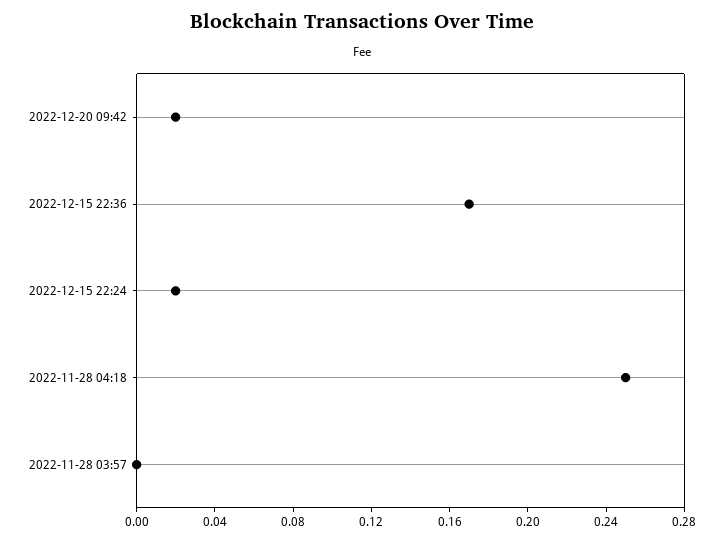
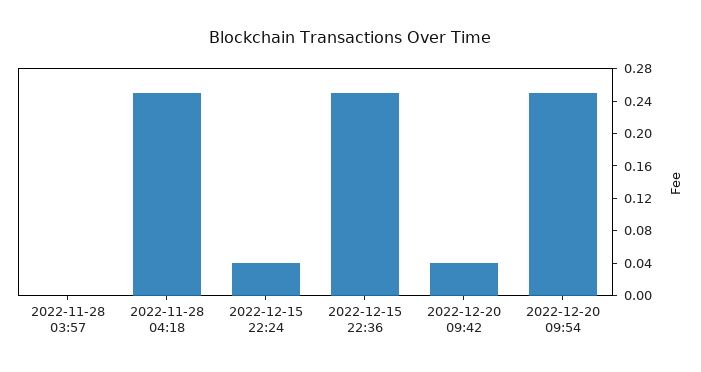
2022-12-20 09:42: 0.02 -> 0.04
2022-12-15 22:36: 0.17 -> 0.25
2022-12-15 22:24: 0.02 -> 0.04
2022-12-20 09:54: none -> 0.25

